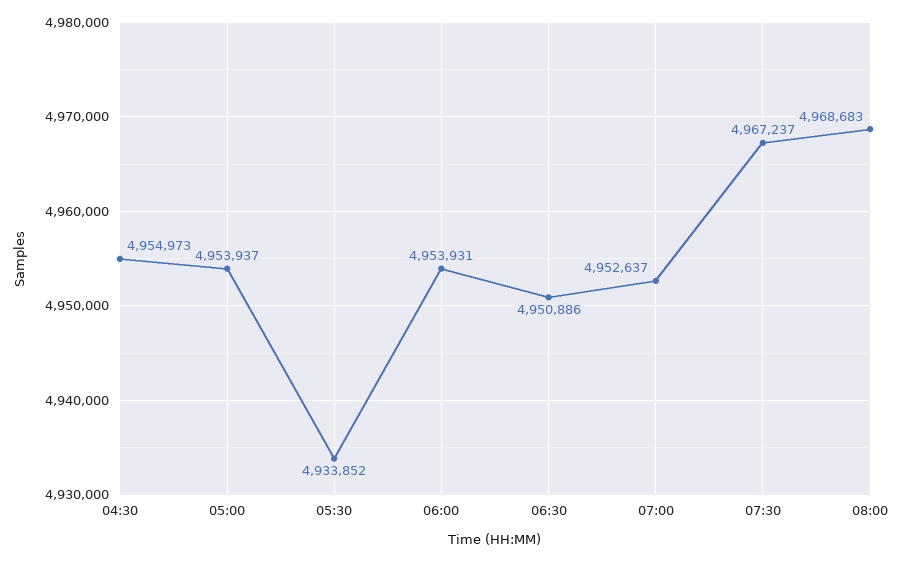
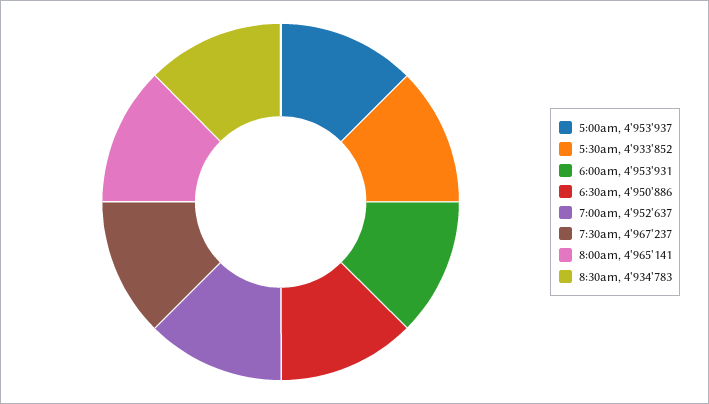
04:30: 4954973 -> none
08:00: 4968683 -> 4965141
8:30am: none -> 4934783

